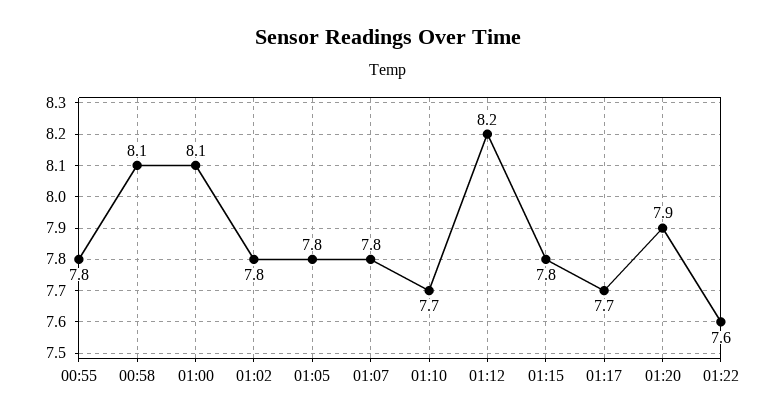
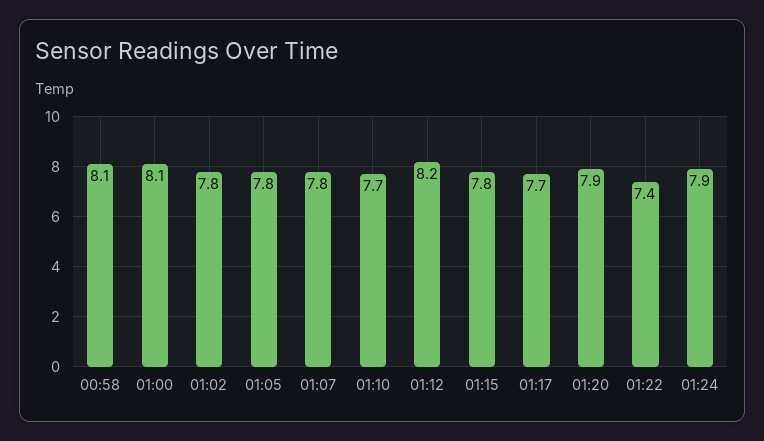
00:55: 7.8 -> none
01:22: 7.6 -> 7.4
01:24: none -> 7.9

